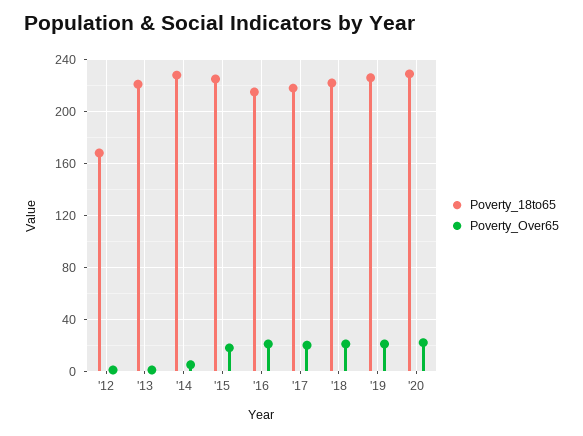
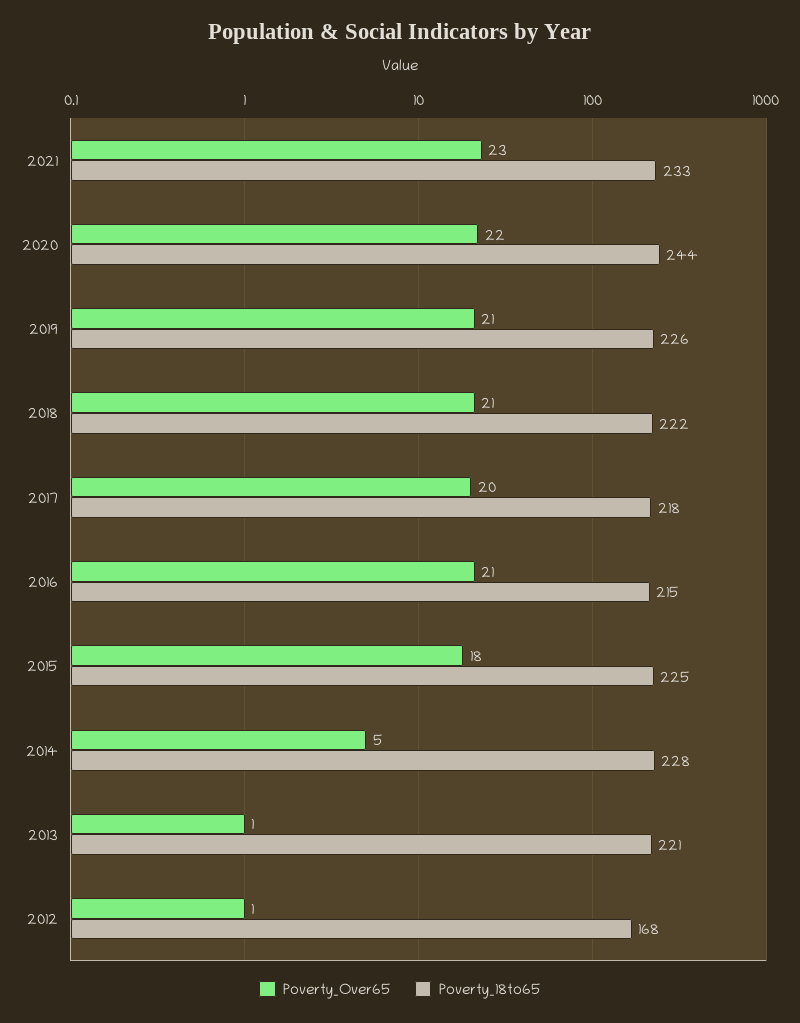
Poverty_18to65, '20: 230 -> 244
Poverty_Over65, 2021: none -> 23
Poverty_18to65, 2021: none -> 233

